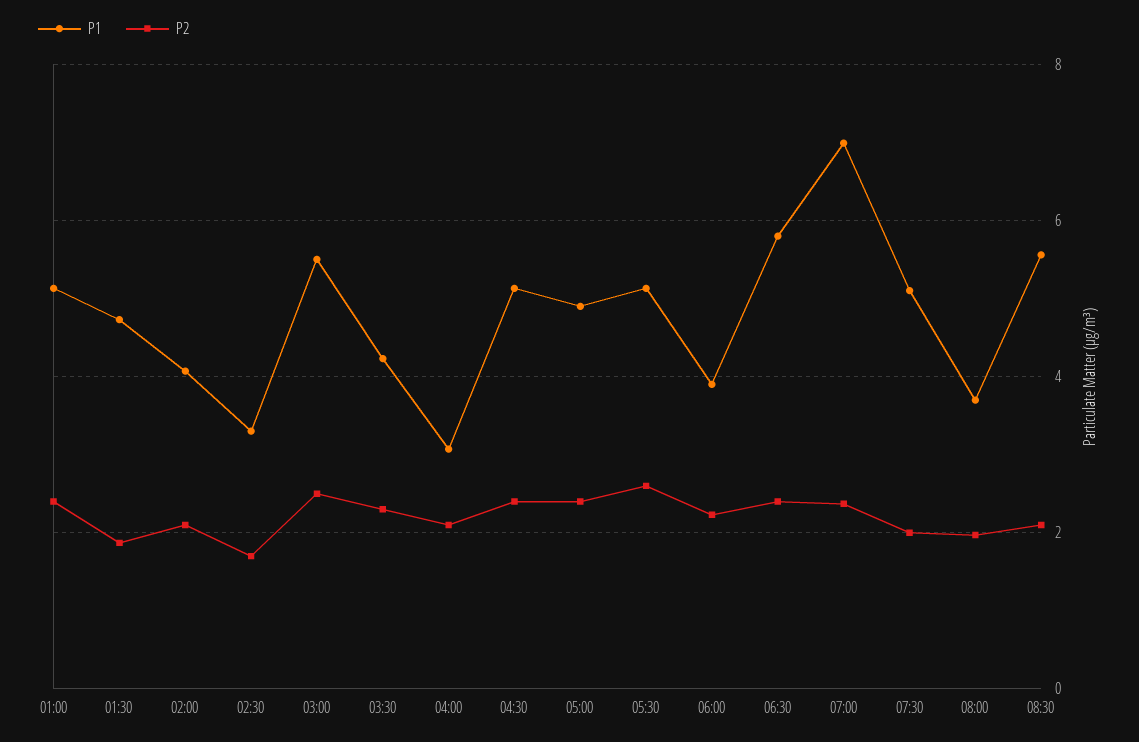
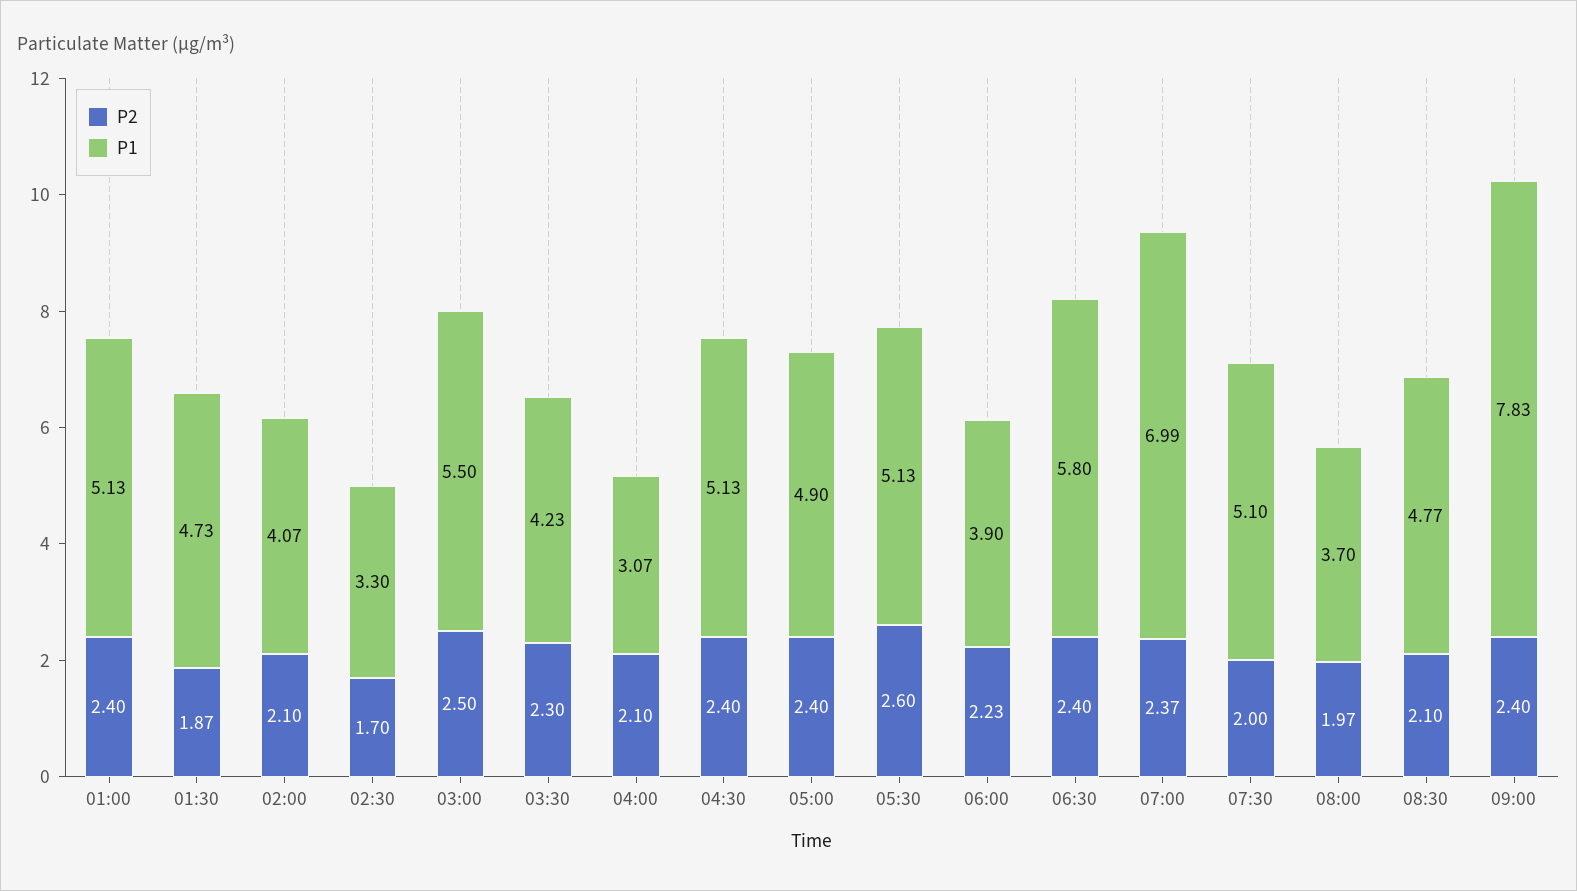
P1, 08:30: 5.6 -> 4.77
P2, 09:00: none -> 2.4
P1, 09:00: none -> 7.83

